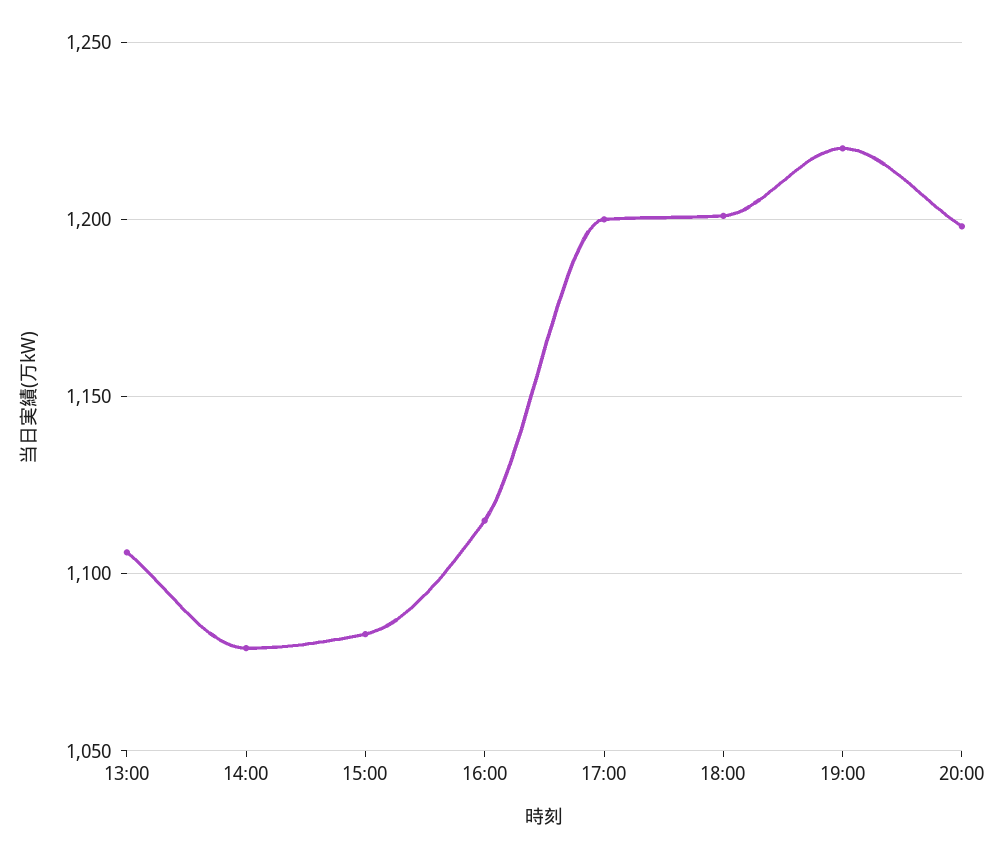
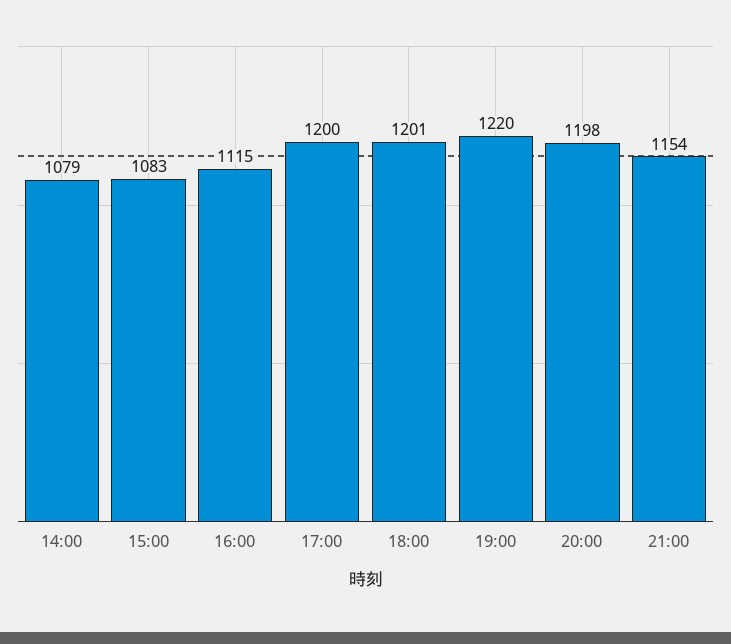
13:00: 1105 -> none
21:00: none -> 1154

